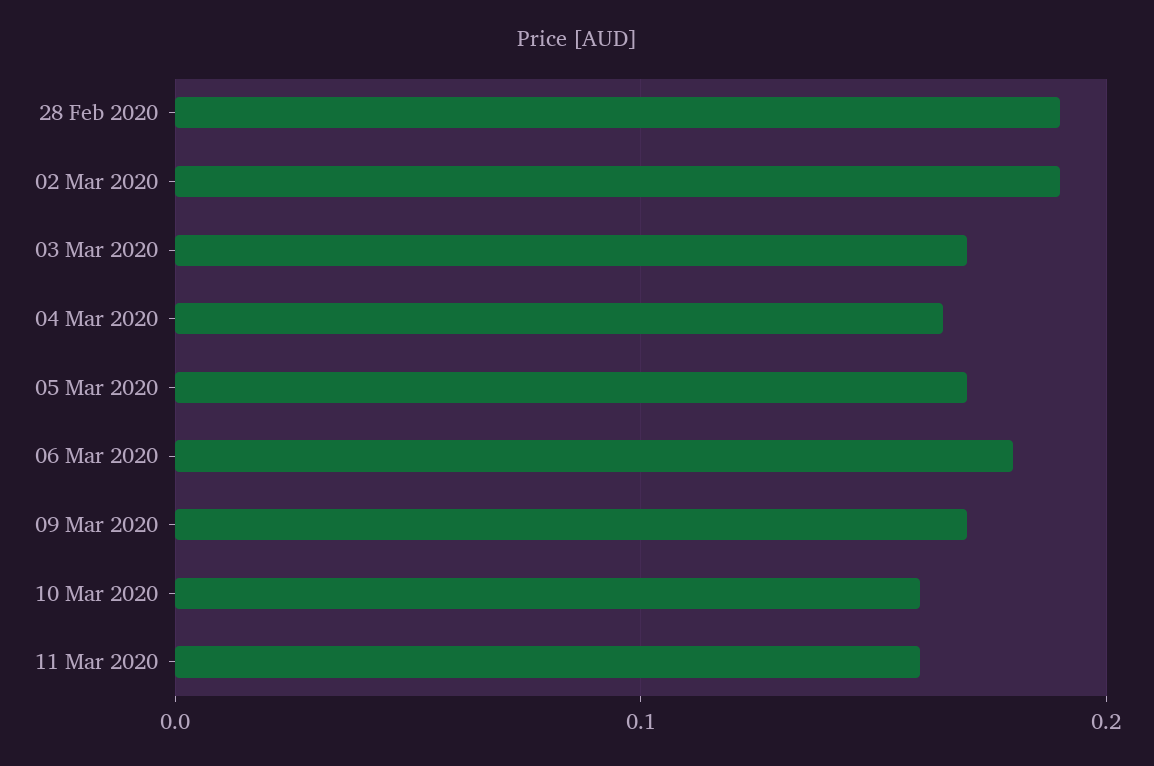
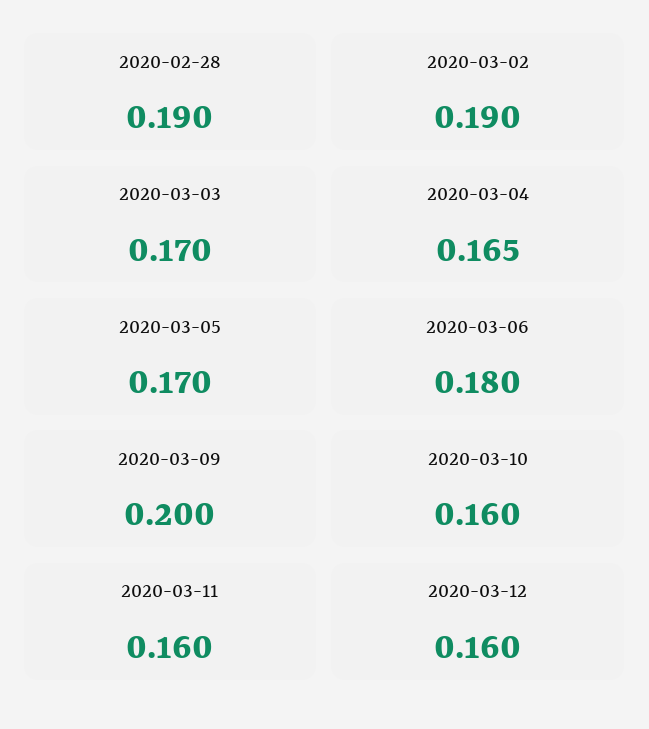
09 Mar 2020: 0.17 -> 0.2
2020-03-12: none -> 0.16

